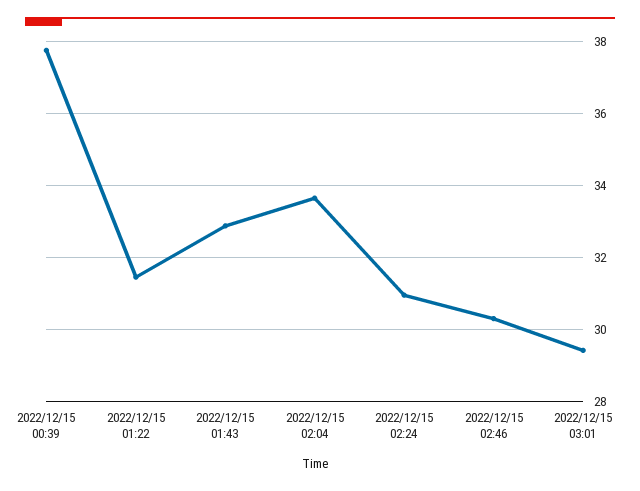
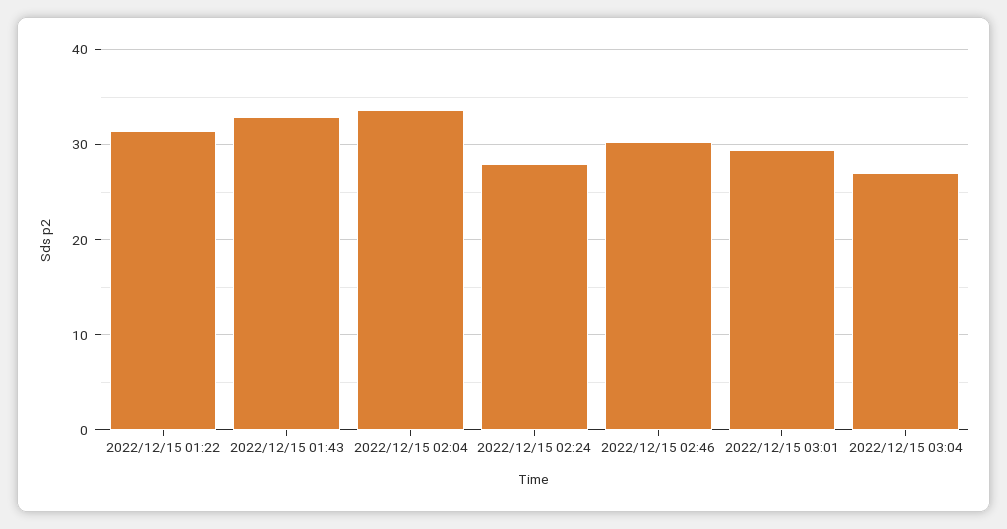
2022/12/15 00:39: 37.8 -> none
2022/12/15 02:24: 31 -> 28
2022/12/15 03:04: none -> 27

